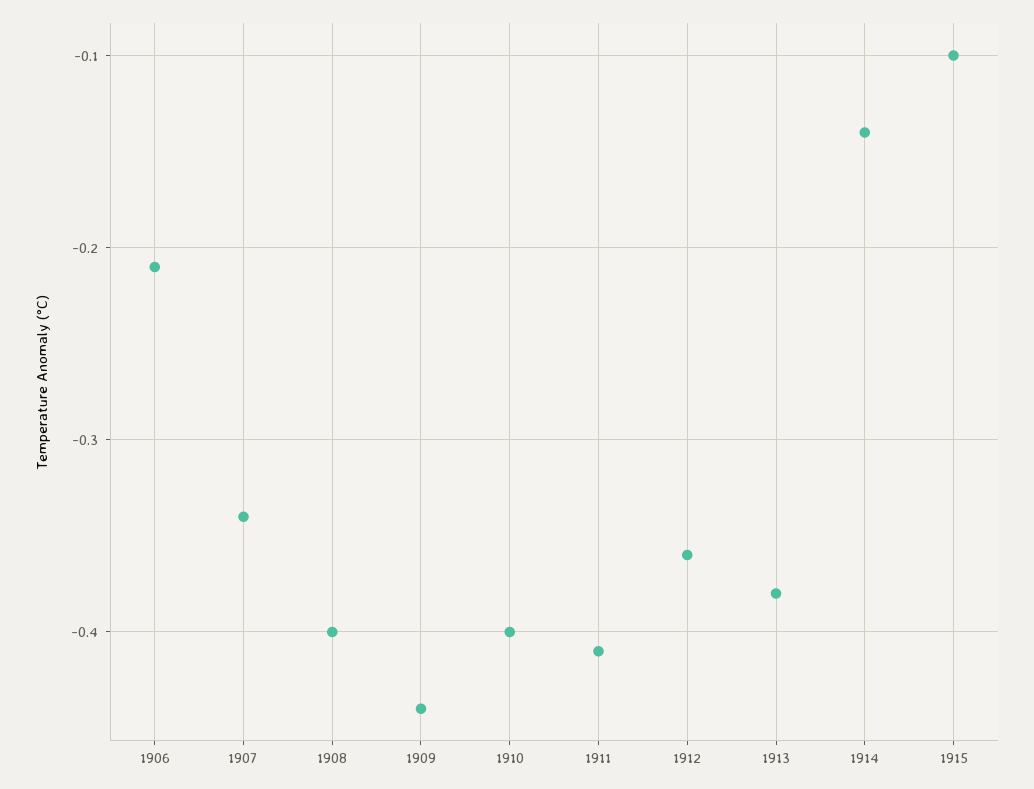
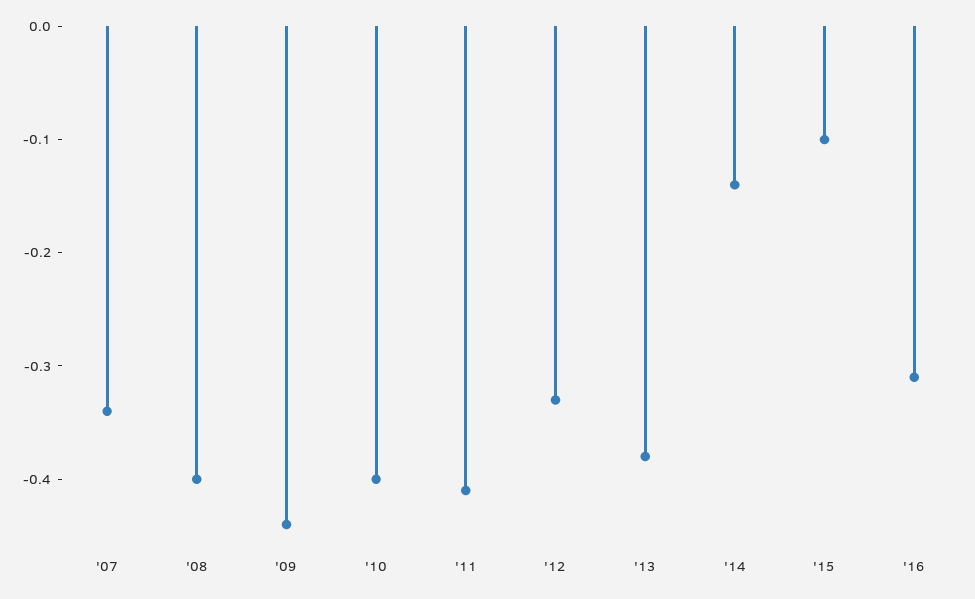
1906: -0.21 -> none
1912: -0.36 -> -0.33
'16: none -> -0.31

